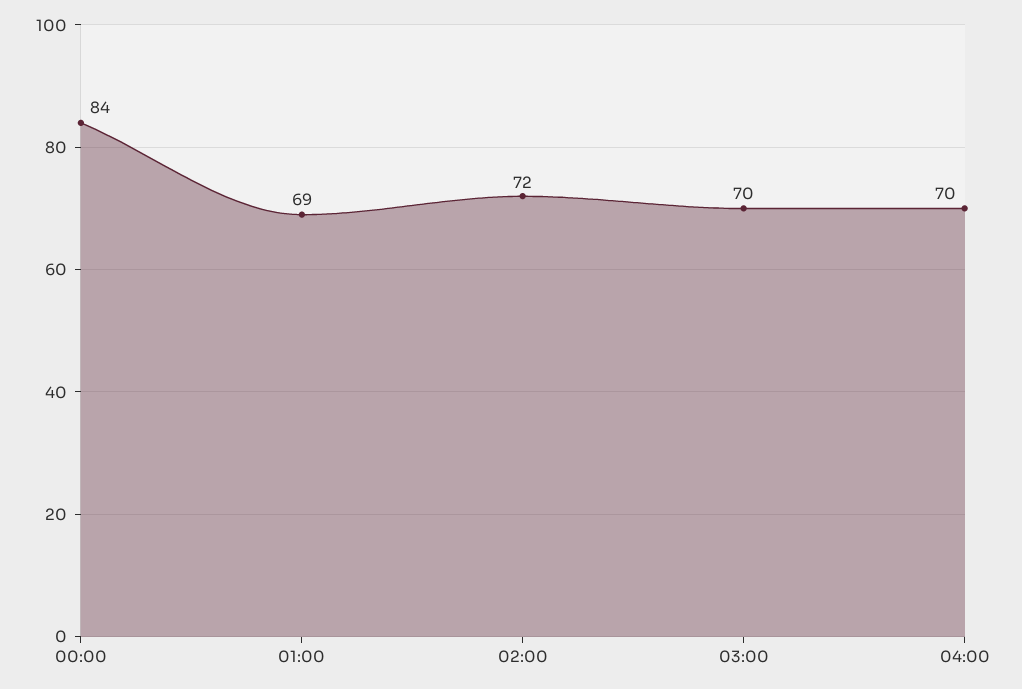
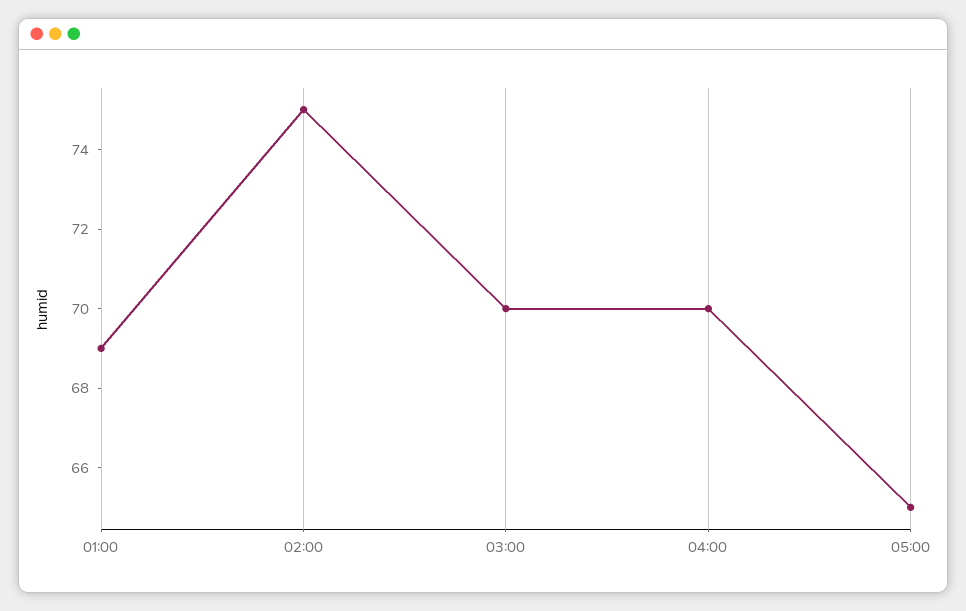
00:00: 84 -> none
02:00: 72 -> 75
05:00: none -> 65

